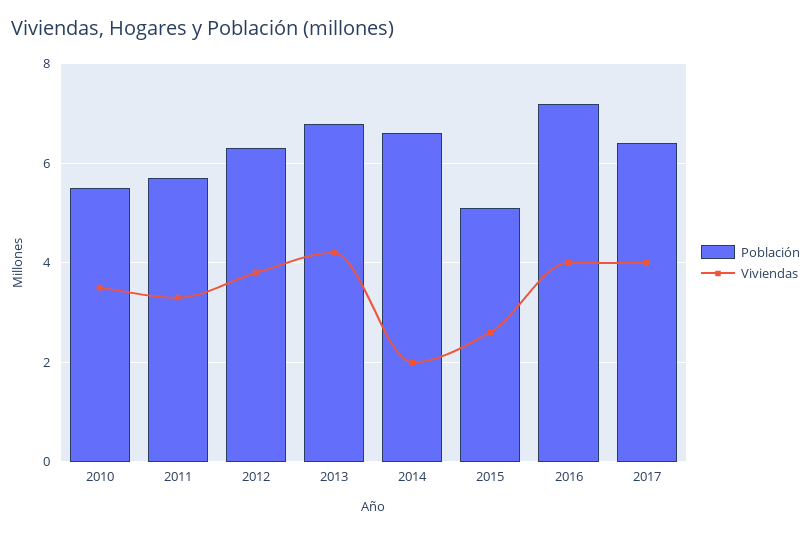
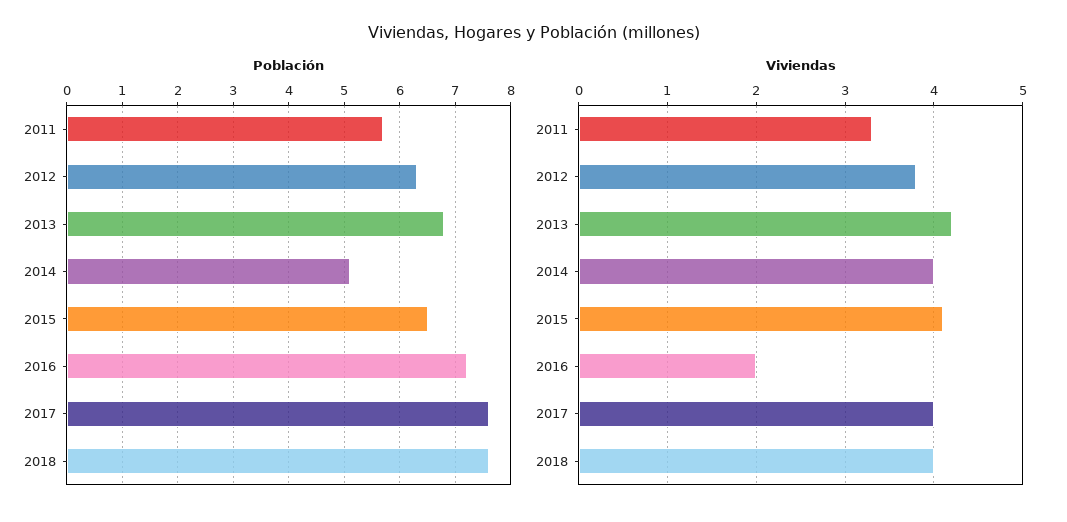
Población, 2010: 5.5 -> none
Viviendas, 2010: 3.5 -> none
Población, 2014: 6.5 -> 5
Viviendas, 2014: 2 -> 4
Población, 2015: 5 -> 6.5
Viviendas, 2015: 2.5 -> 4.1
Viviendas, 2016: 4 -> 2
Población, 2017: 6.5 -> 7.5
Población, 2018: none -> 7.5
Viviendas, 2018: none -> 4

